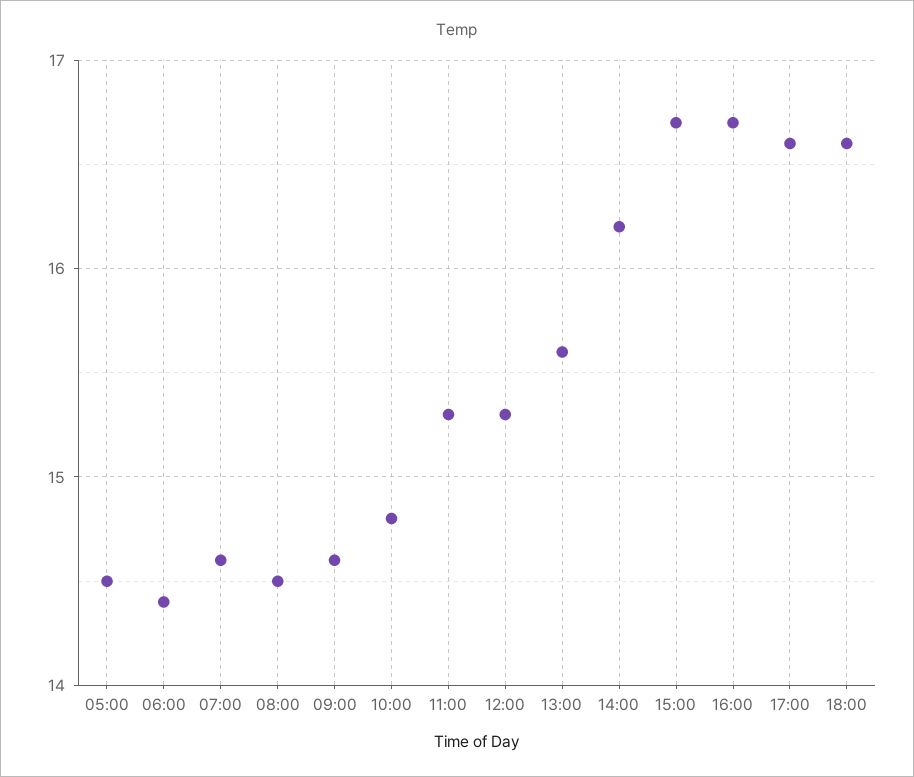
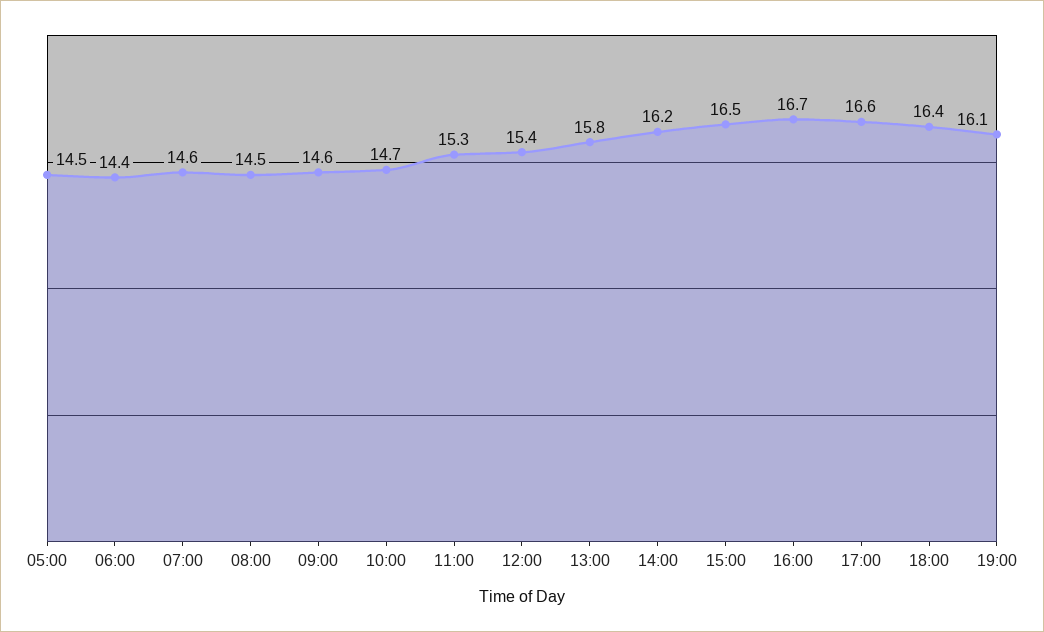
10:00: 14.8 -> 14.7
12:00: 15.3 -> 15.4
13:00: 15.6 -> 15.8
15:00: 16.7 -> 16.5
18:00: 16.6 -> 16.4
19:00: none -> 16.1

